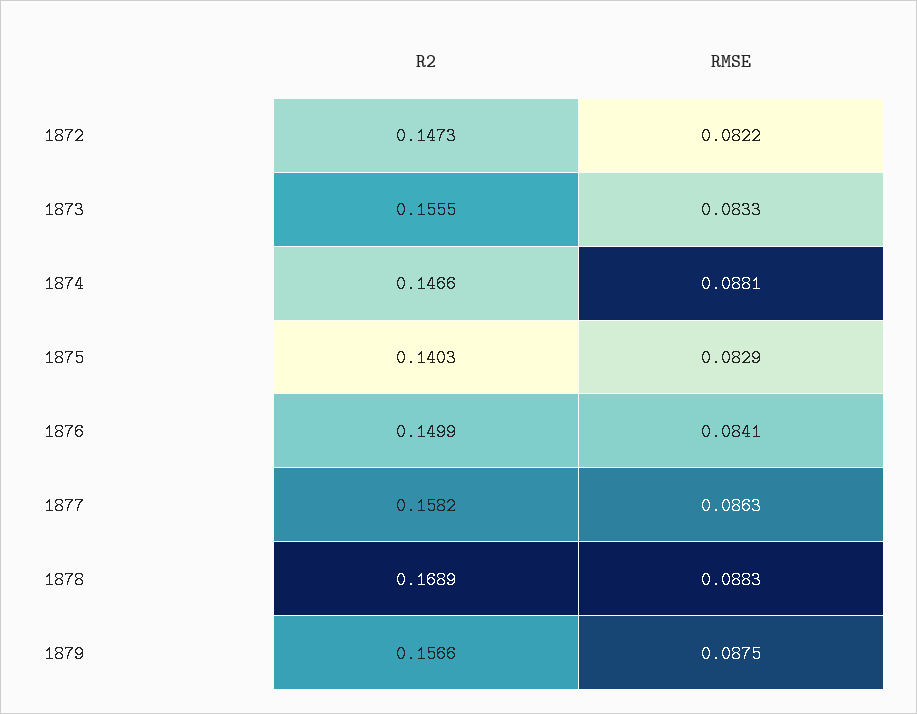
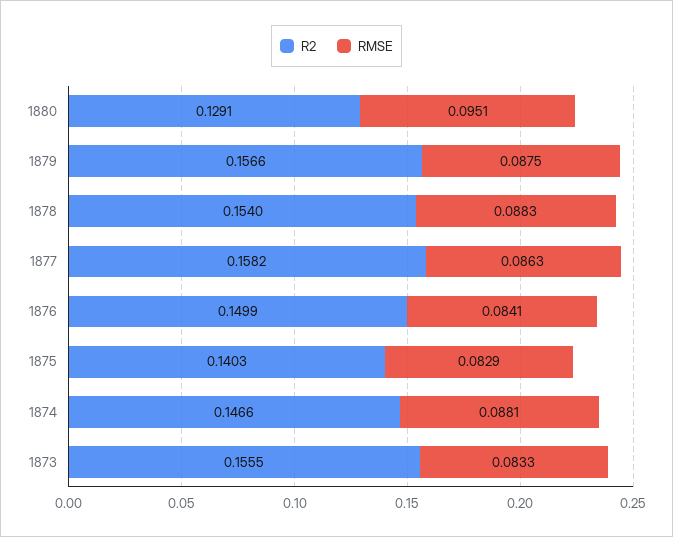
R2, 1872: 0.1473 -> none
RMSE, 1872: 0.0822 -> none
R2, 1878: 0.1689 -> 0.154
R2, 1880: none -> 0.1291
RMSE, 1880: none -> 0.0951

